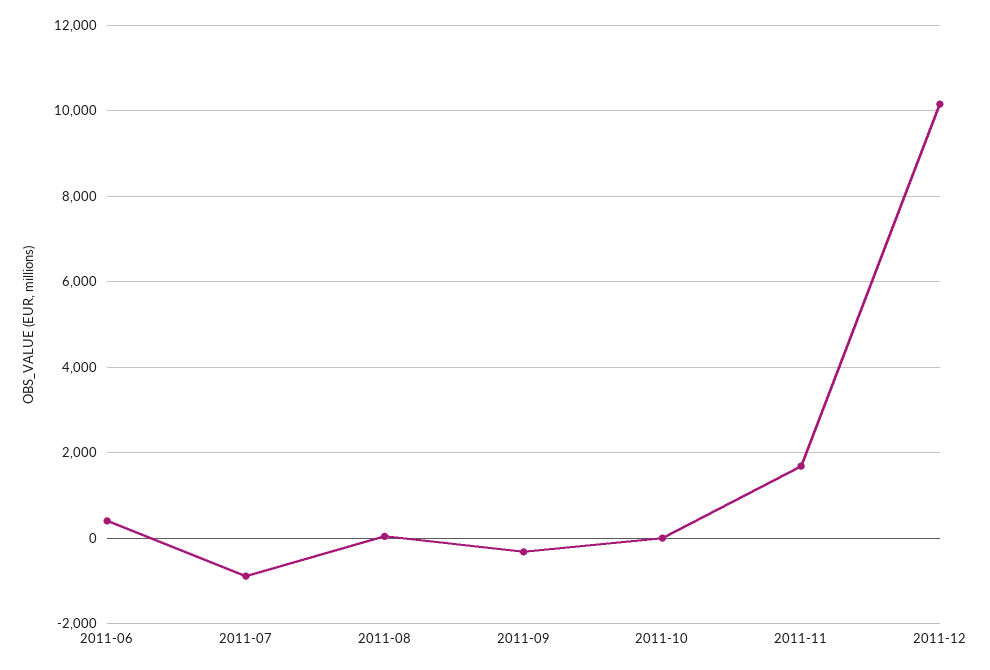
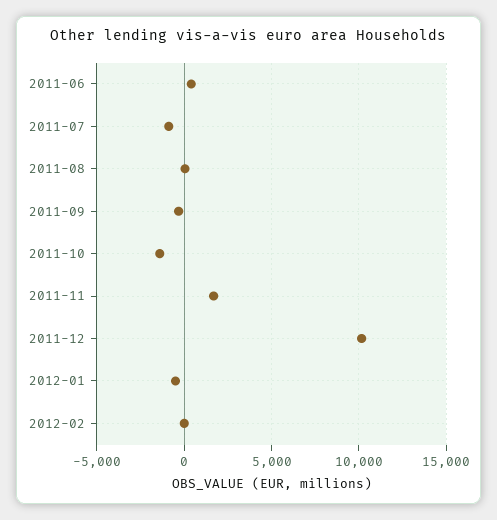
2011-10: 0 -> -1500
2012-01: none -> -500
2012-02: none -> 0

